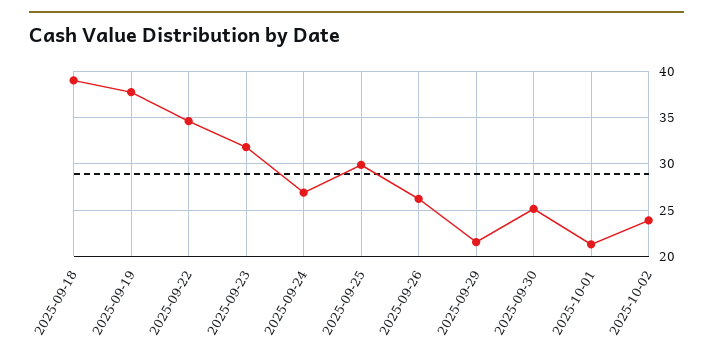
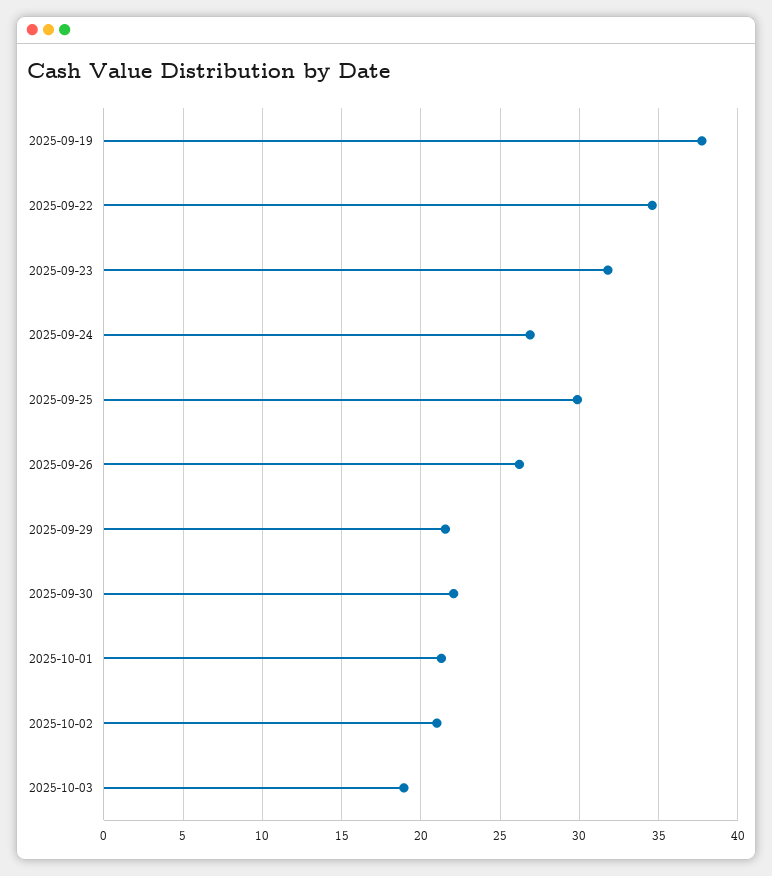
2025-09-18: 39 -> none
2025-09-30: 25 -> 22
2025-10-02: 24 -> 21
2025-10-03: none -> 19

